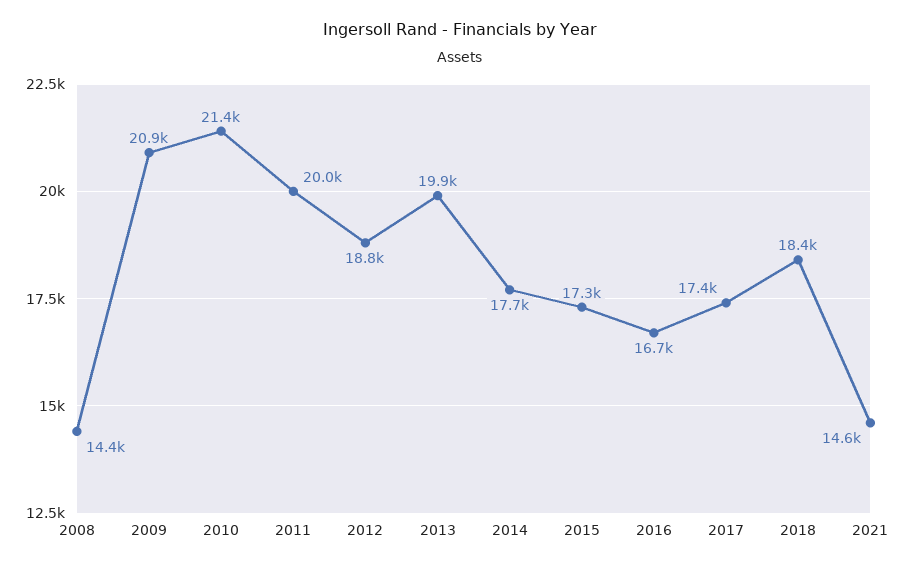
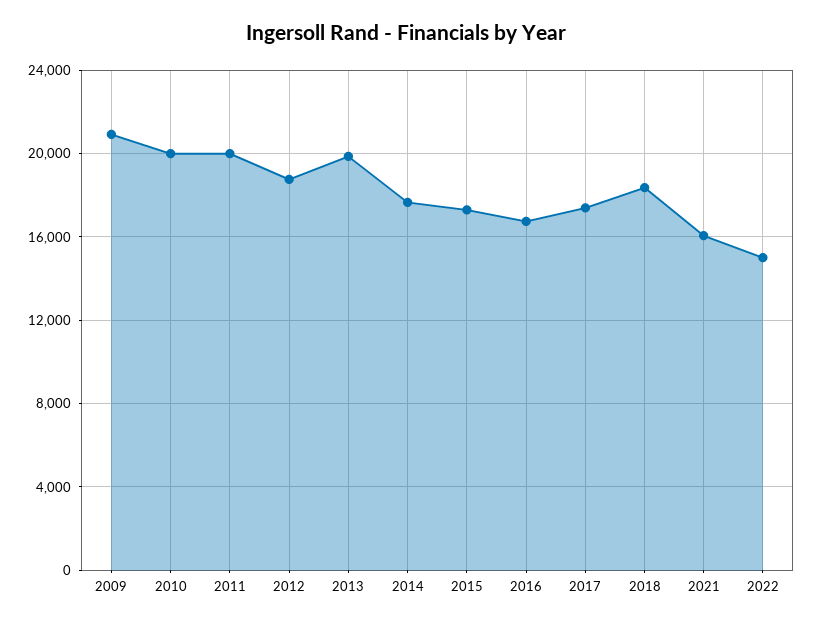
2008: 14400 -> none
2010: 21400 -> 20000
2021: 14600 -> 16000
2022: none -> 15000

